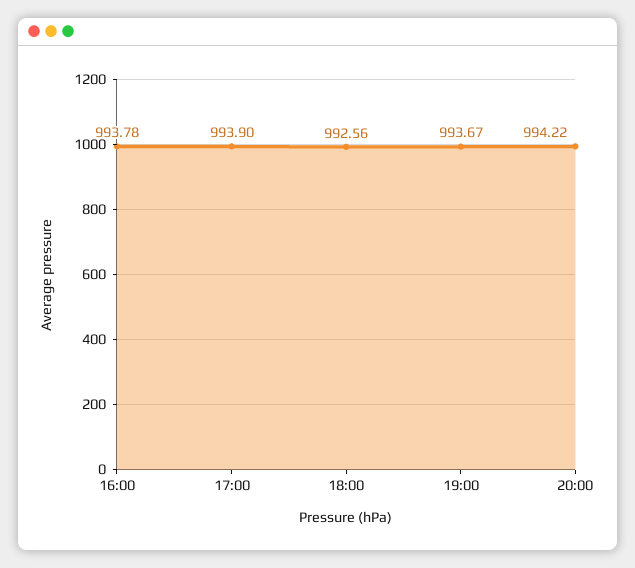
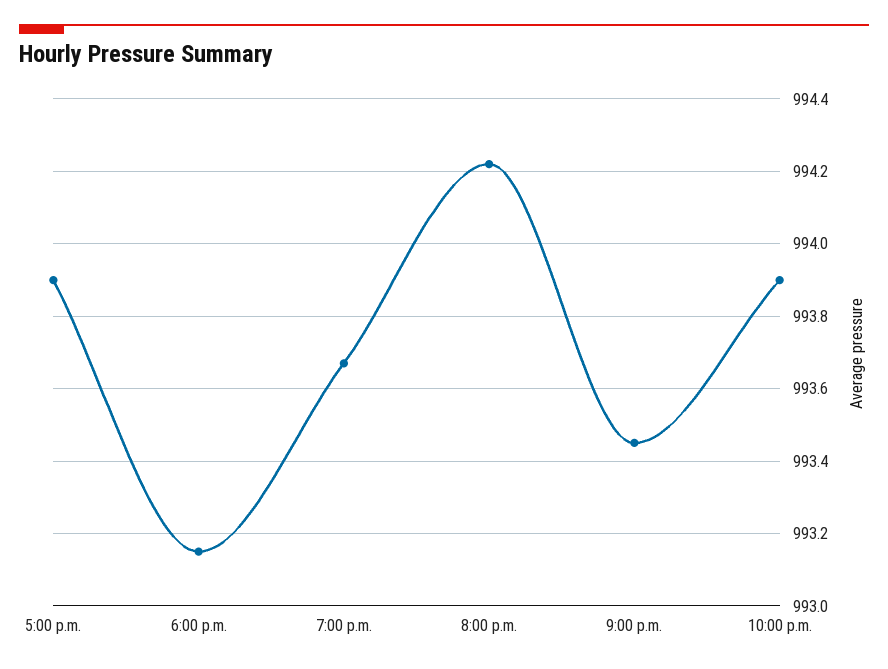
16:00: 993.78 -> none
18:00: 992.56 -> 993.15
9:00 p.m.: none -> 993.45
10:00 p.m.: none -> 993.9

